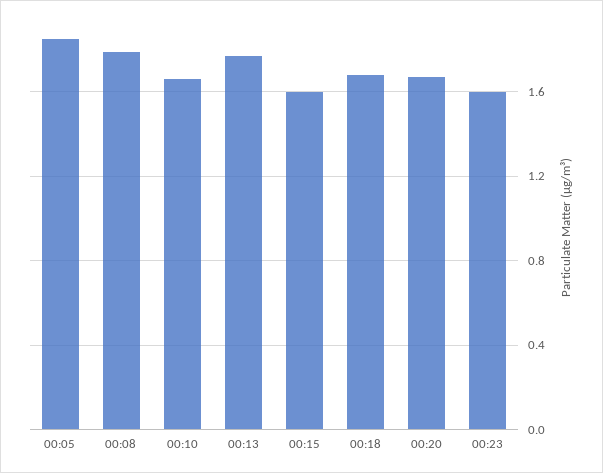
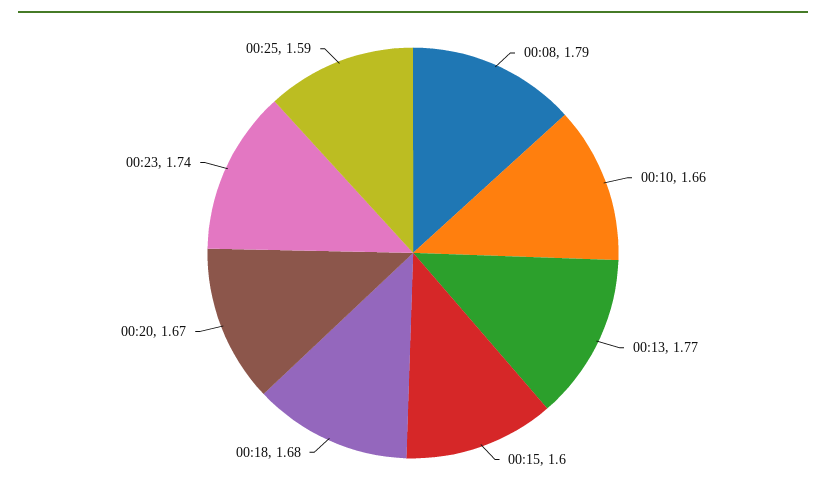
00:05: 1.85 -> none
00:23: 1.6 -> 1.74
00:25: none -> 1.59

